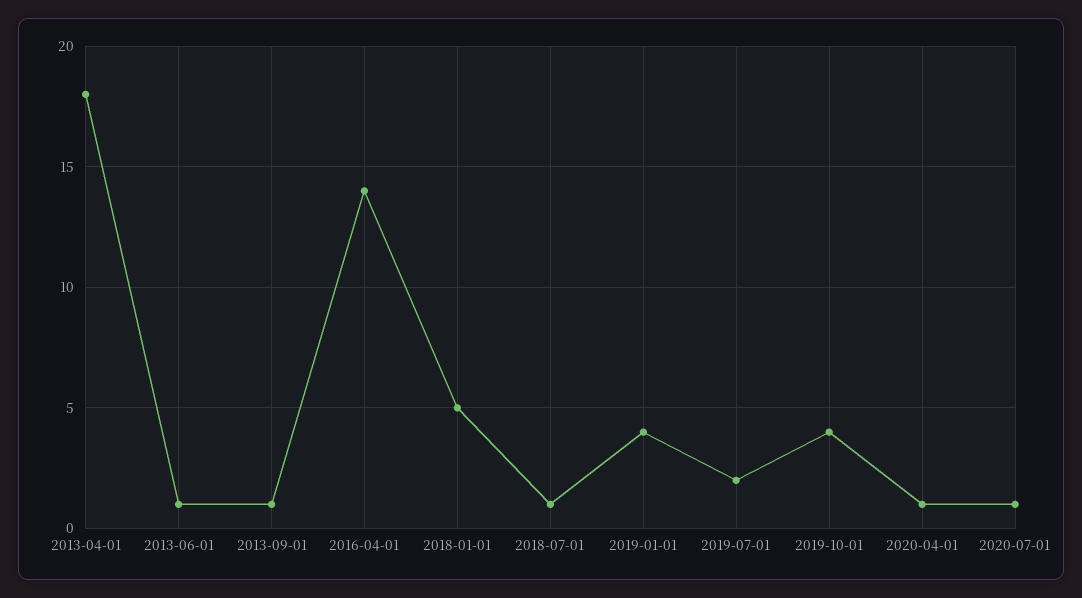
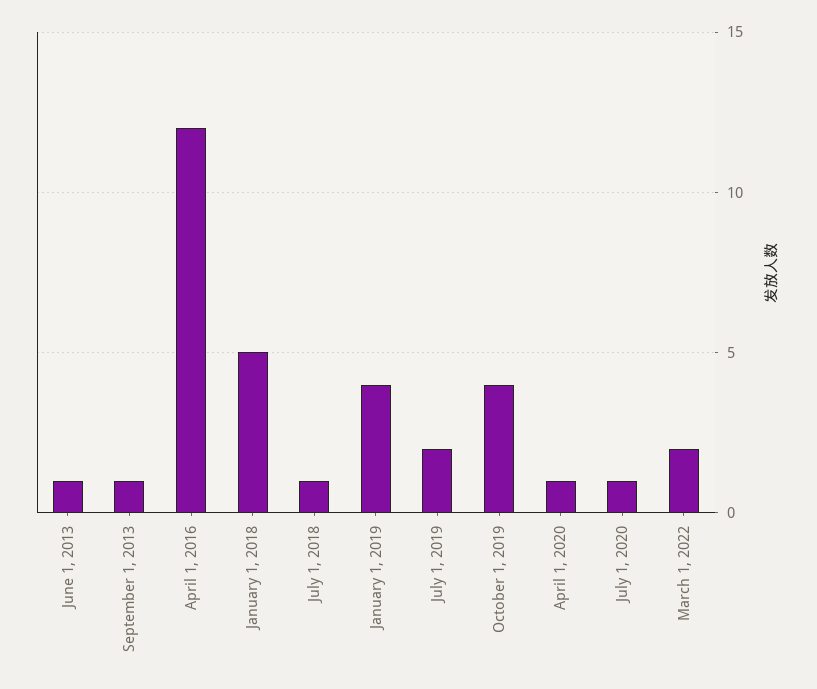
2013-04-01: 18 -> none
2016-04-01: 14 -> 12
March 1, 2022: none -> 2

